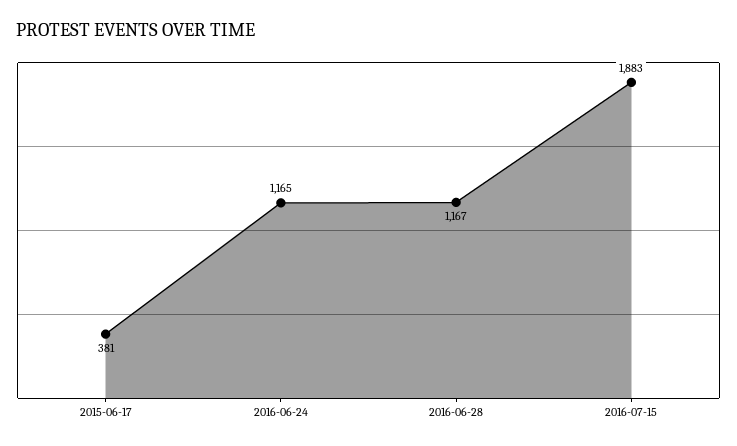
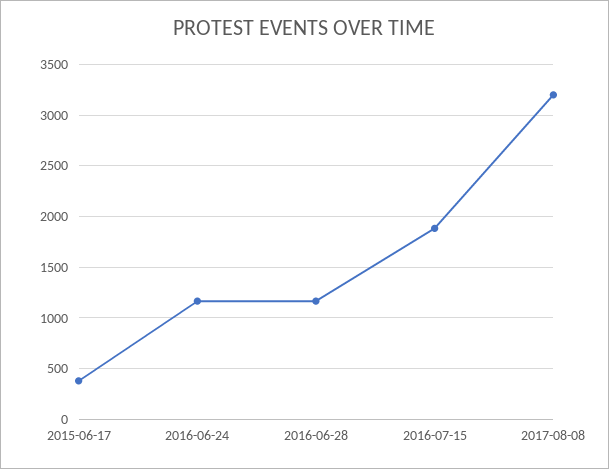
2017-08-08: none -> 3200

